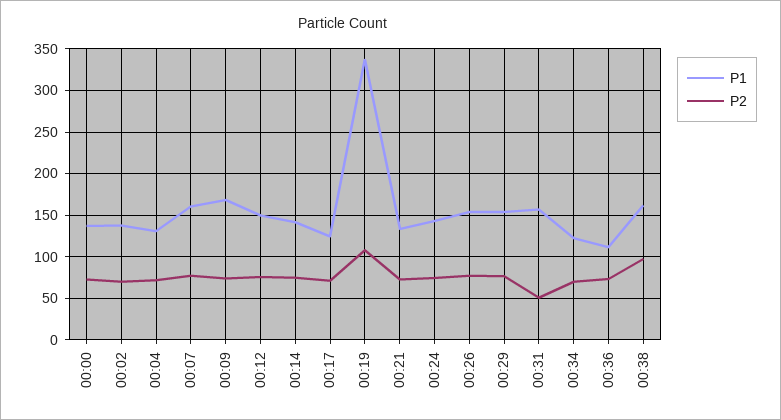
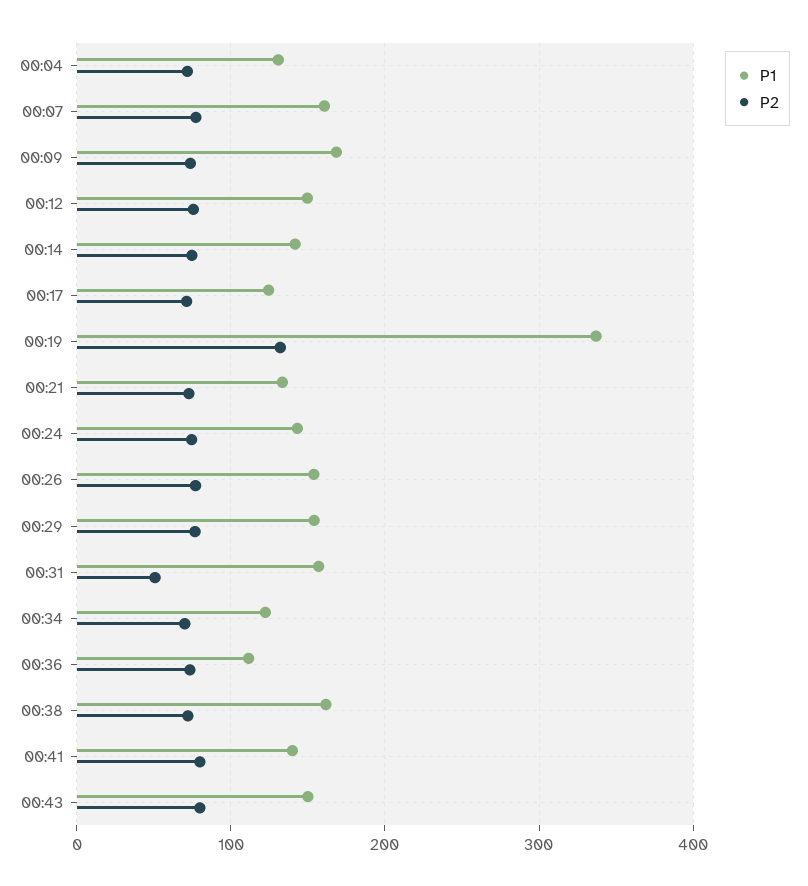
P1, 00:00: 140 -> none
P2, 00:00: 70 -> none
P1, 00:02: 140 -> none
P2, 00:02: 70 -> none
P2, 00:19: 110 -> 130
P2, 00:38: 100 -> 70
P1, 00:41: none -> 140
P2, 00:41: none -> 80
P1, 00:43: none -> 150
P2, 00:43: none -> 80

